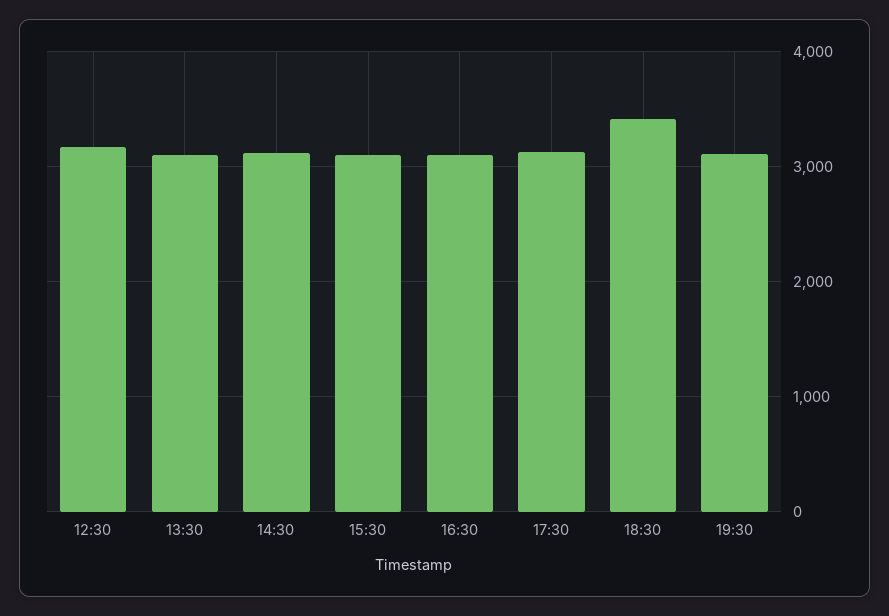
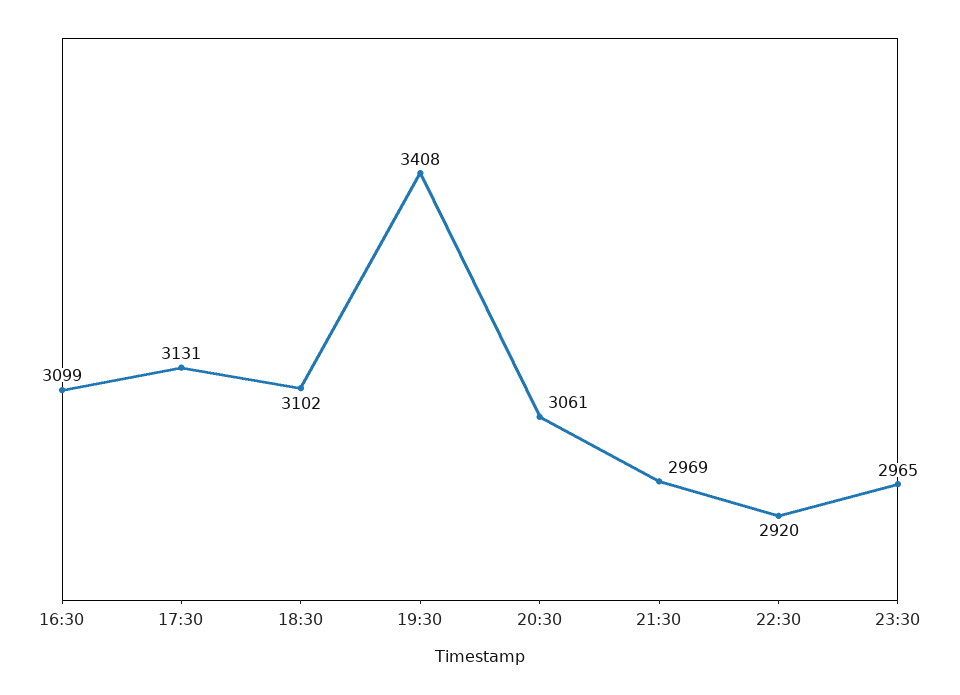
12:30: 3200 -> none
13:30: 3100 -> none
14:30: 3100 -> none
15:30: 3100 -> none
18:30: 3400 -> 3102
19:30: 3100 -> 3408
20:30: none -> 3061
21:30: none -> 2969
22:30: none -> 2920
23:30: none -> 2965

